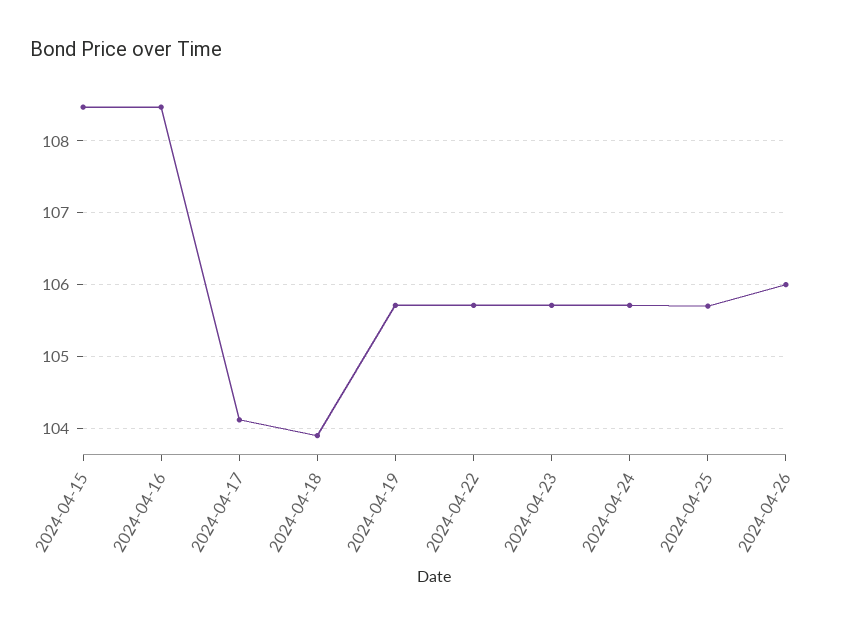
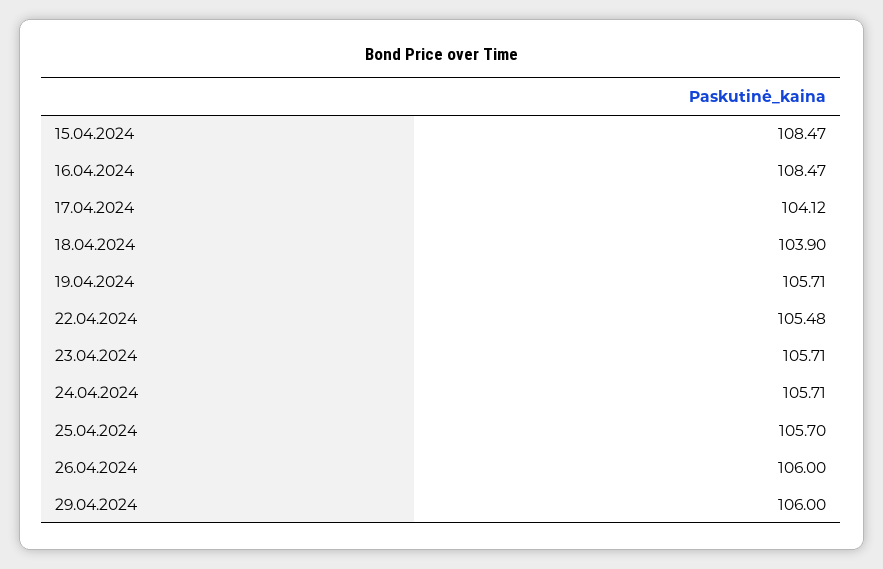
2024-04-22: 105.7 -> 105.48
29.04.2024: none -> 106

